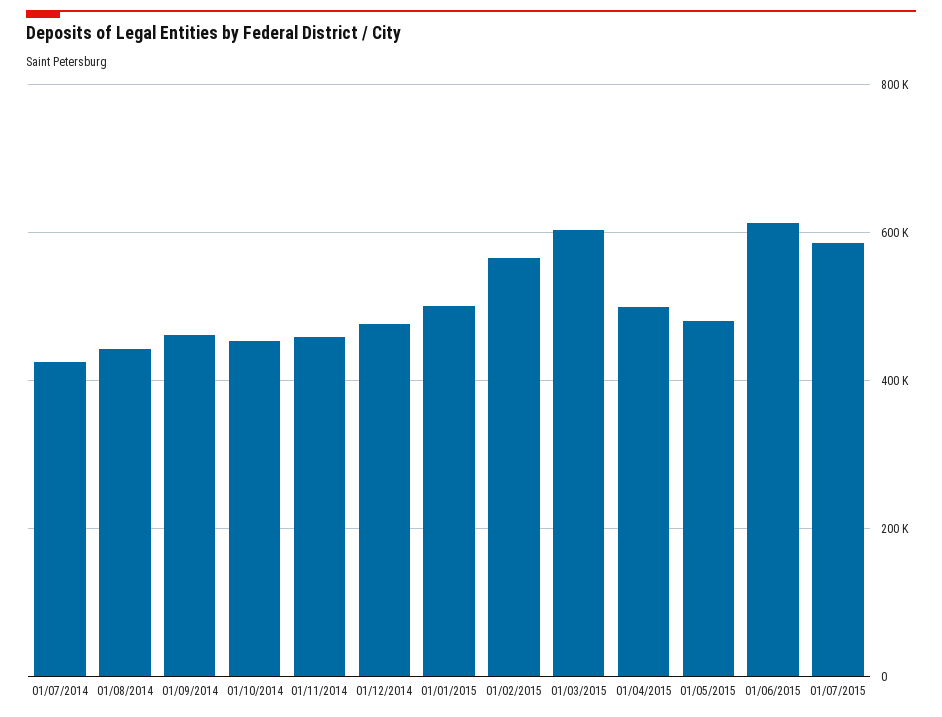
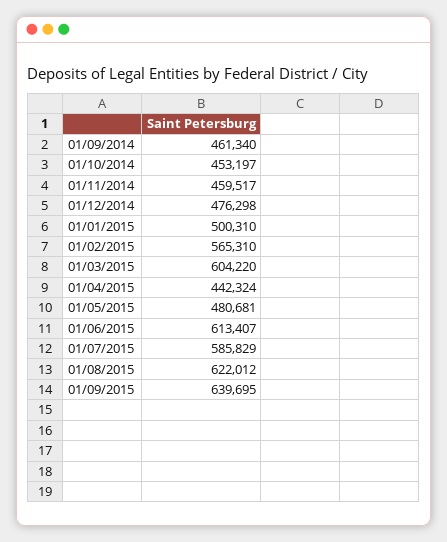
01/07/2014: 420000 -> none
01/08/2014: 440000 -> none
01/04/2015: 500000 -> 442324
01/08/2015: none -> 622012
01/09/2015: none -> 639695

